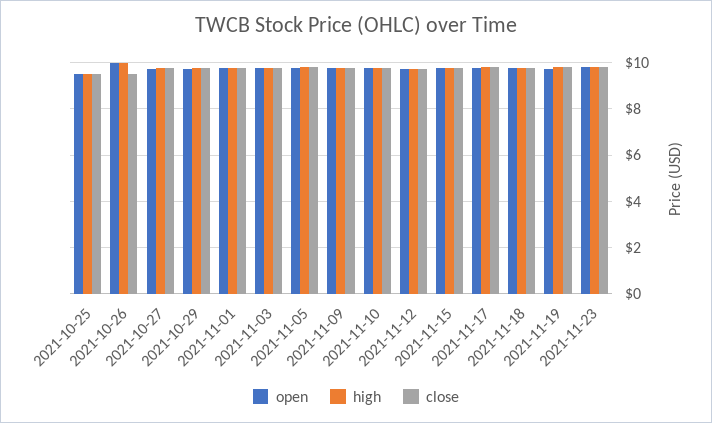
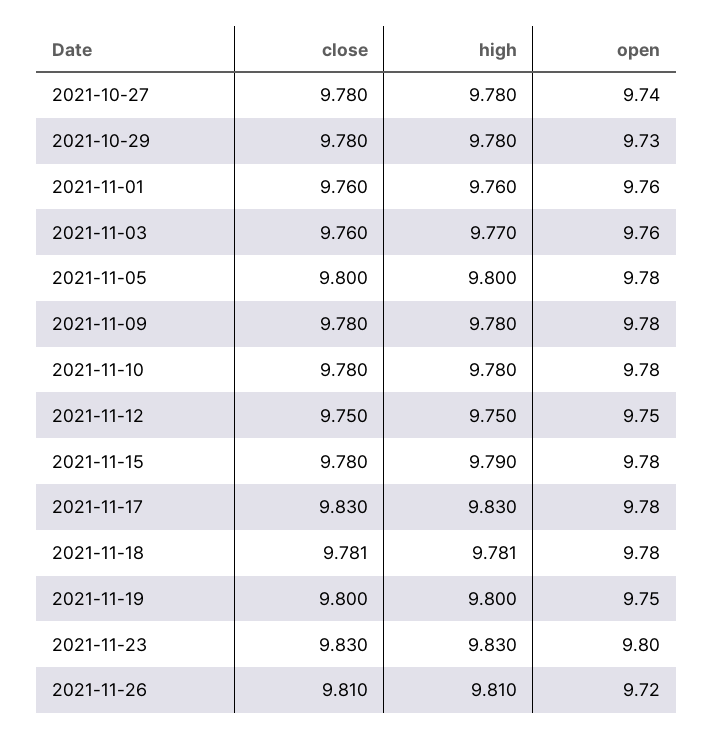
open, 2021-10-25: 9.5 -> none
high, 2021-10-25: 9.5 -> none
close, 2021-10-25: 9.5 -> none
open, 2021-10-26: 10 -> none
high, 2021-10-26: 10 -> none
close, 2021-10-26: 9.5 -> none
close, 2021-11-26: none -> 9.81
high, 2021-11-26: none -> 9.81
open, 2021-11-26: none -> 9.72

